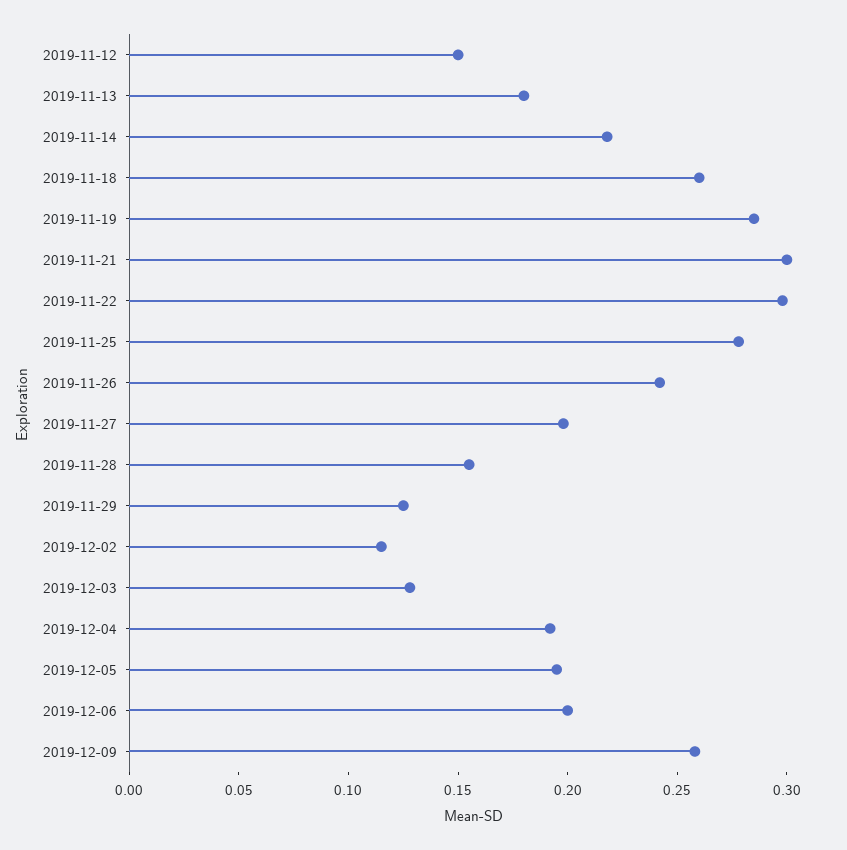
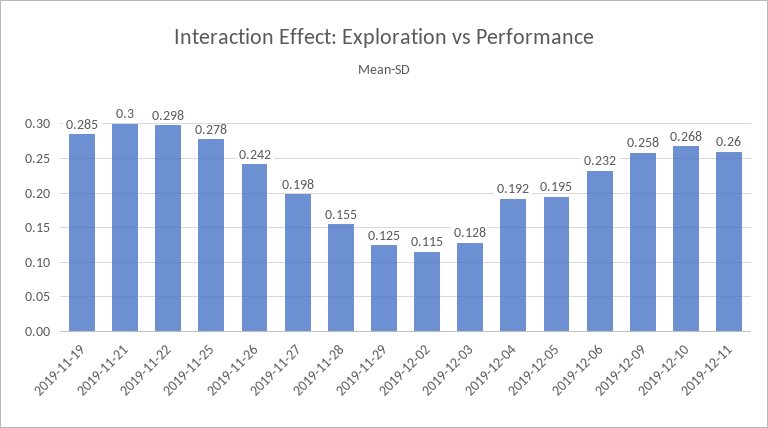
2019-11-12: 0.15 -> none
2019-11-13: 0.18 -> none
2019-11-14: 0.22 -> none
2019-11-18: 0.26 -> none
2019-12-06: 0.2 -> 0.232
2019-12-10: none -> 0.268
2019-12-11: none -> 0.26

